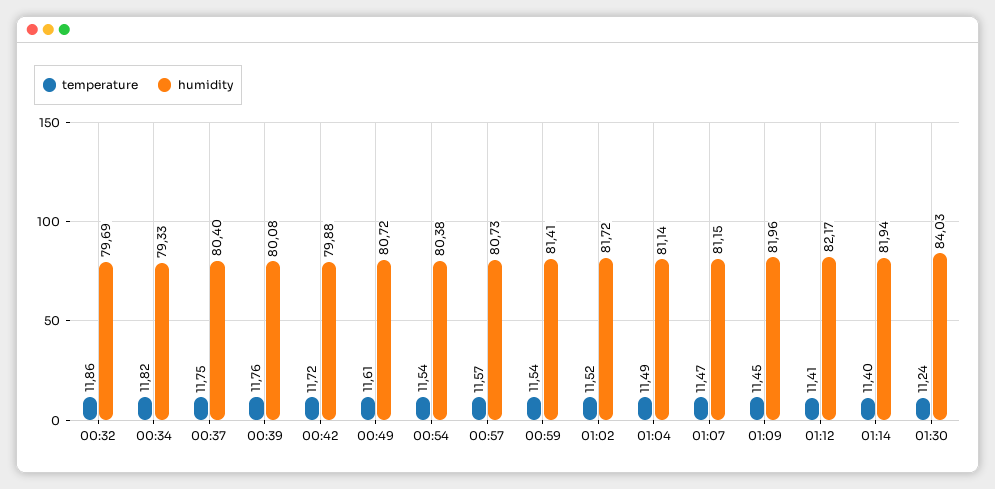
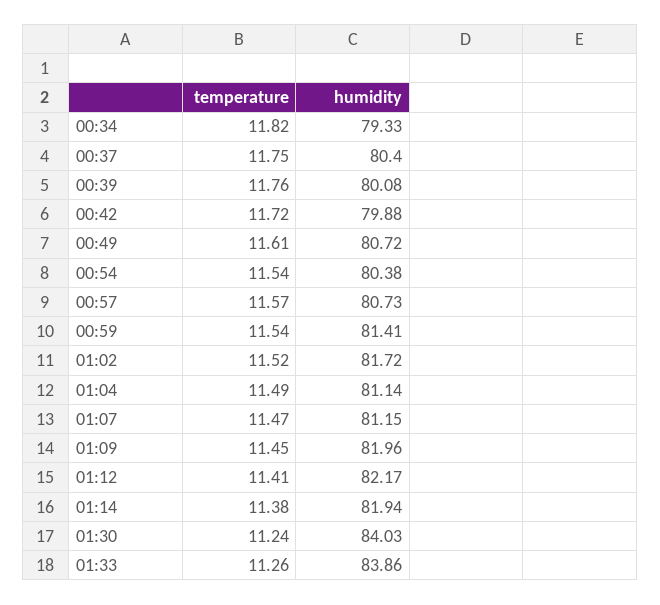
temperature, 00:32: 11.86 -> none
humidity, 00:32: 79.69 -> none
temperature, 01:14: 11.4 -> 11.38
temperature, 01:33: none -> 11.26
humidity, 01:33: none -> 83.86

